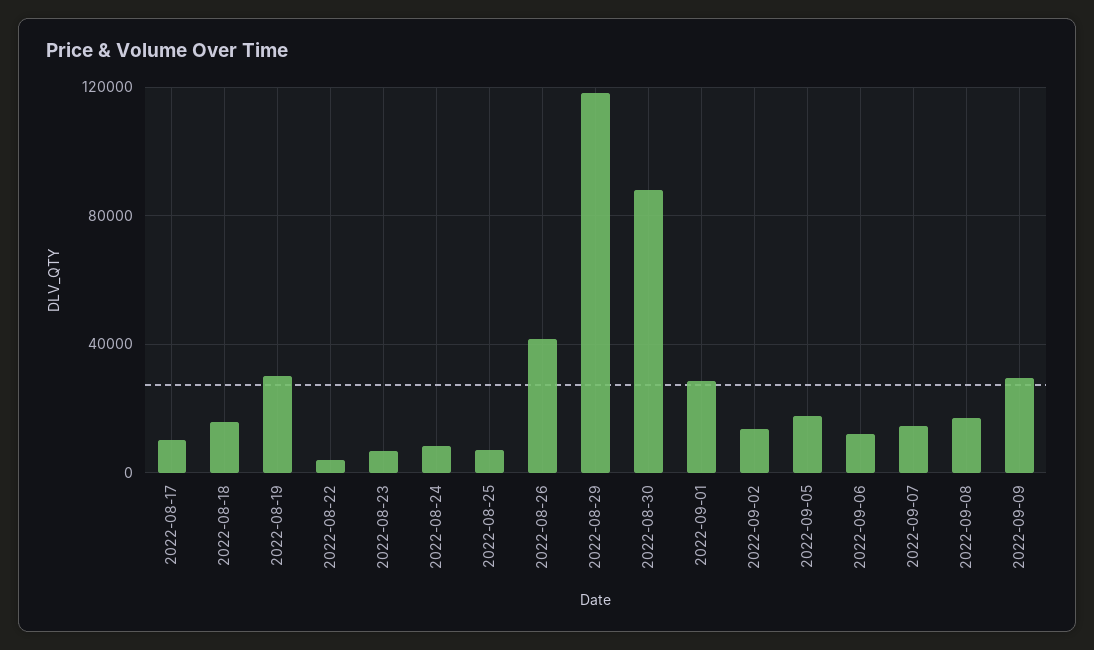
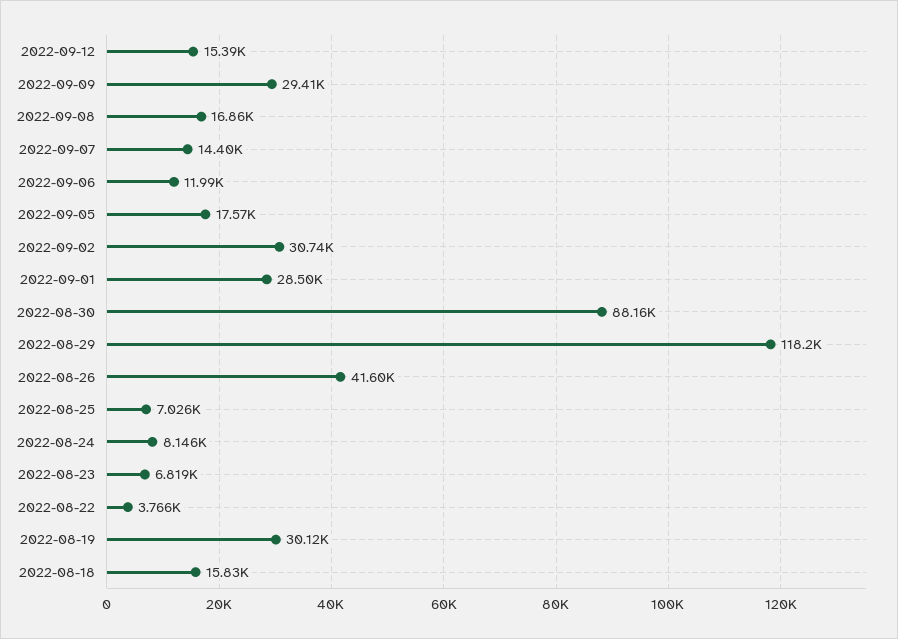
2022-08-17: 10000 -> none
2022-09-02: 15000 -> 30740
2022-09-12: none -> 15390

